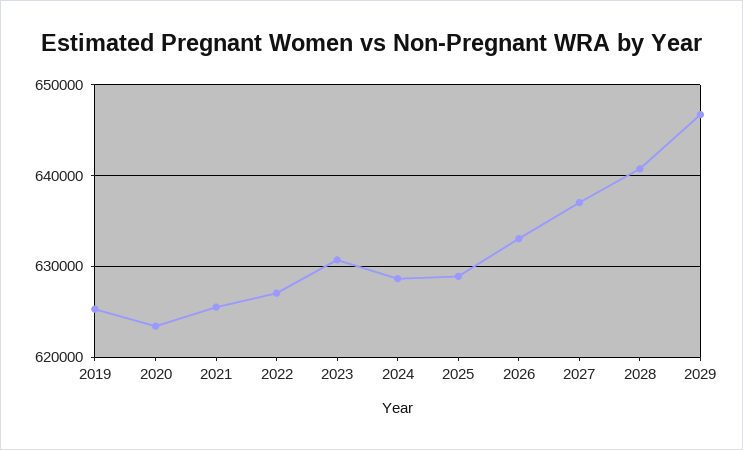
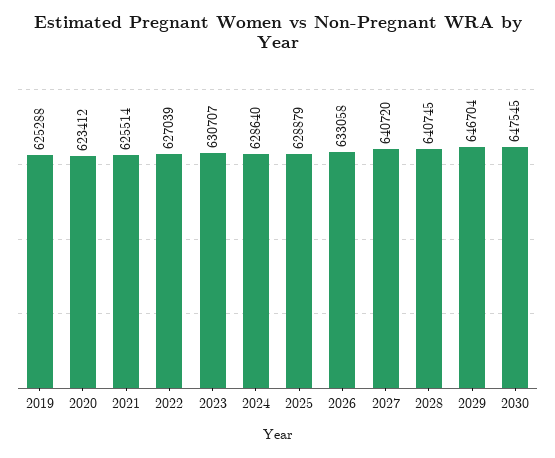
2027: 637000 -> 640720
2030: none -> 647545

